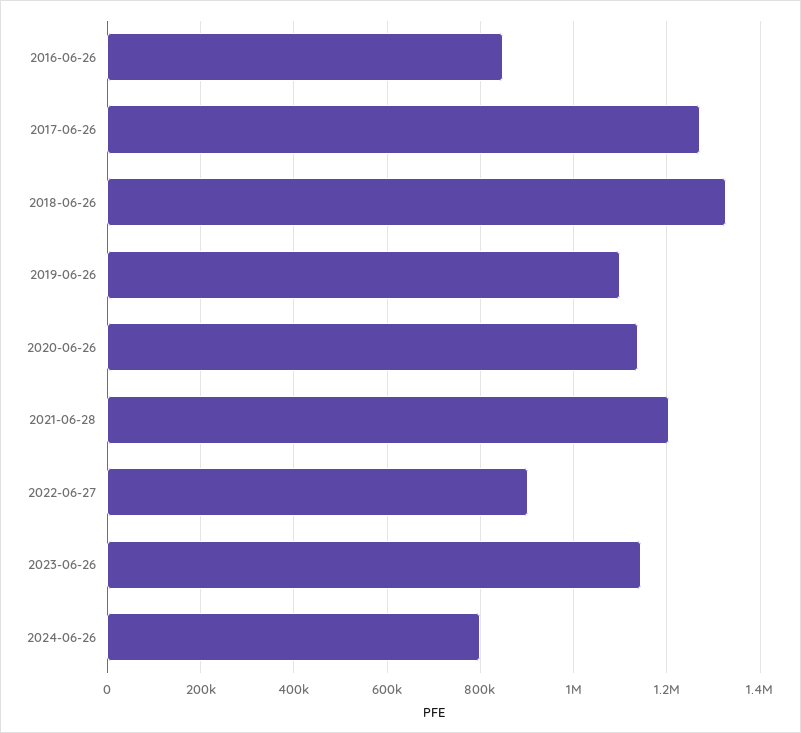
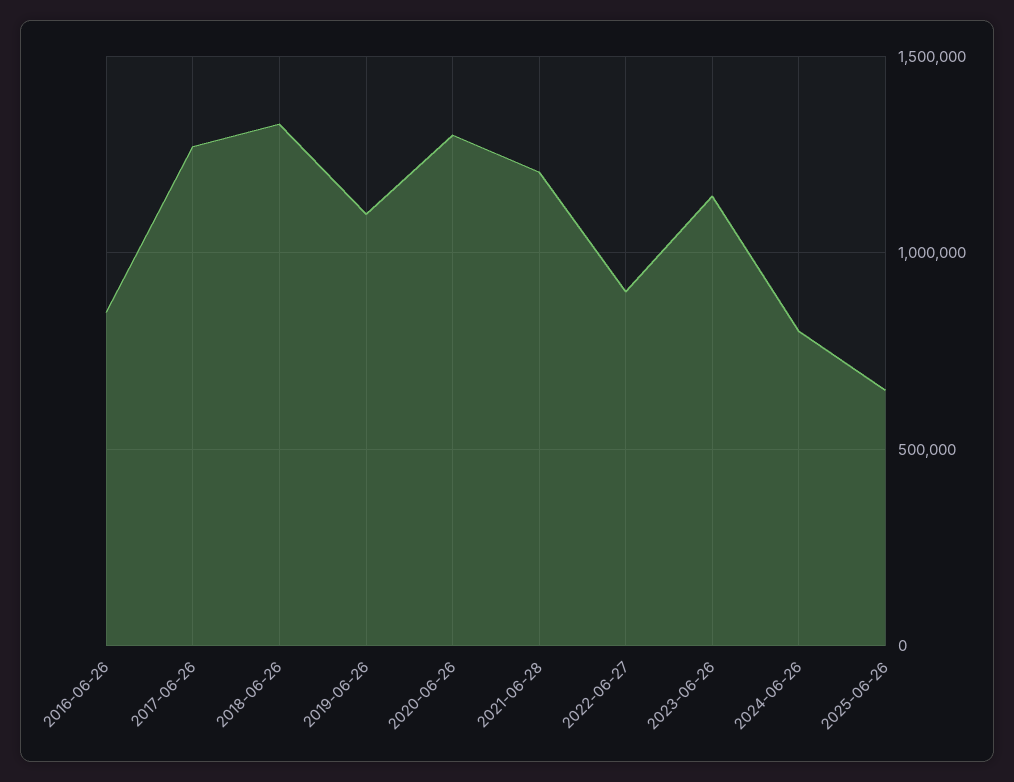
2020-06-26: 1140000 -> 1300000
2025-06-26: none -> 650000

